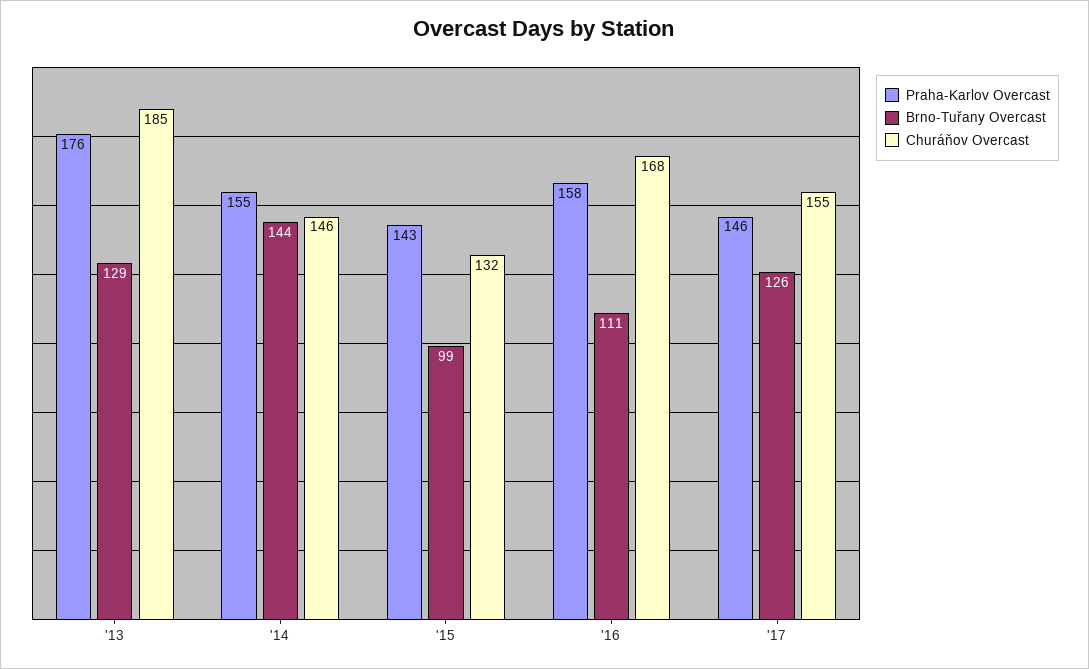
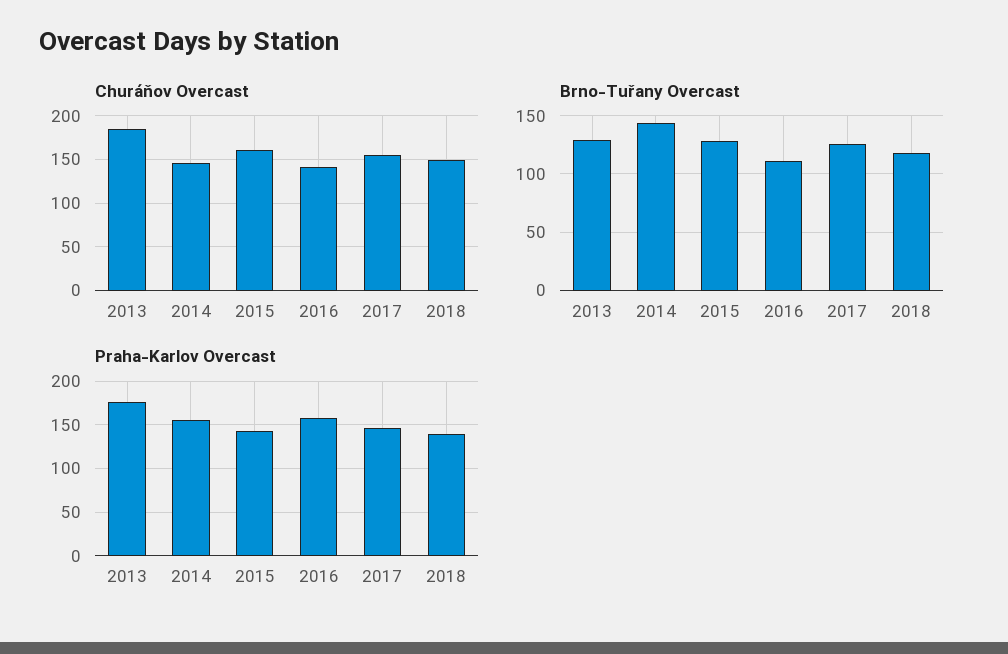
Brno-Tuřany Overcast, '15: 99 -> 130
Churáňov Overcast, '15: 132 -> 160
Churáňov Overcast, '16: 168 -> 140
Churáňov Overcast, 2018: none -> 150
Brno-Tuřany Overcast, 2018: none -> 120
Praha-Karlov Overcast, 2018: none -> 140

